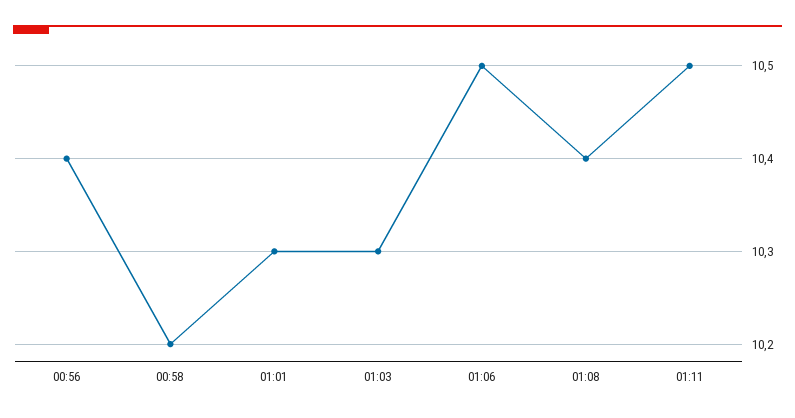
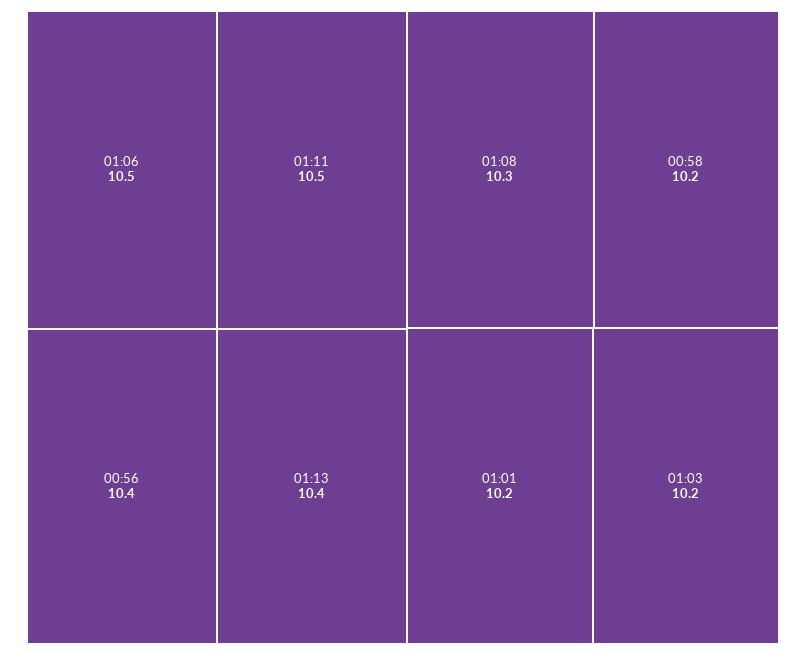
01:01: 10.3 -> 10.2
01:03: 10.3 -> 10.2
01:08: 10.4 -> 10.3
01:13: none -> 10.4

